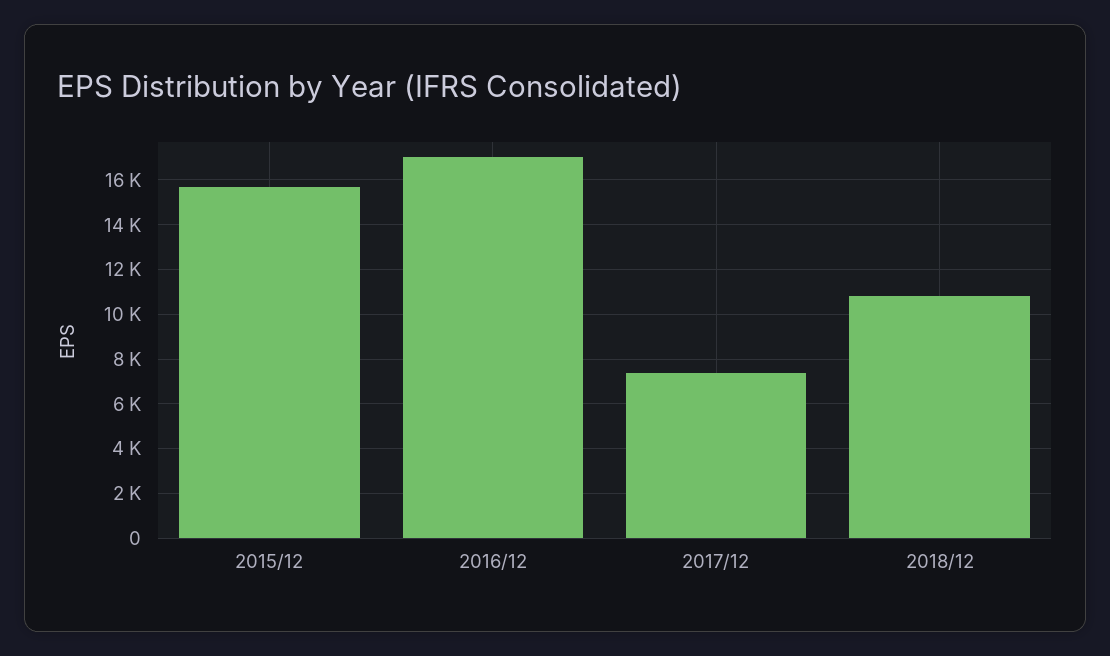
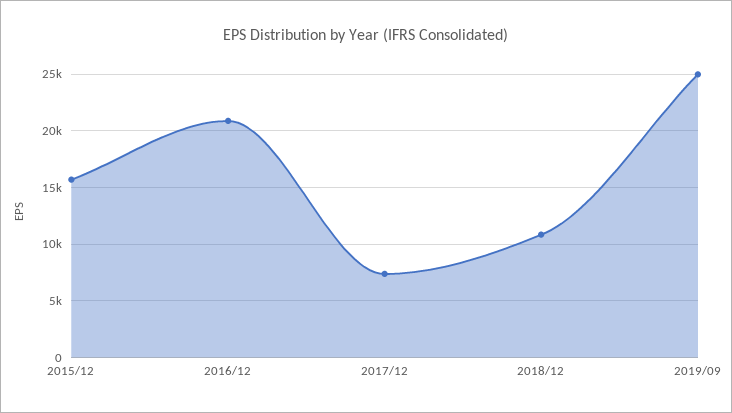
2016/12: 17000 -> 21000
2019/09: none -> 25000

